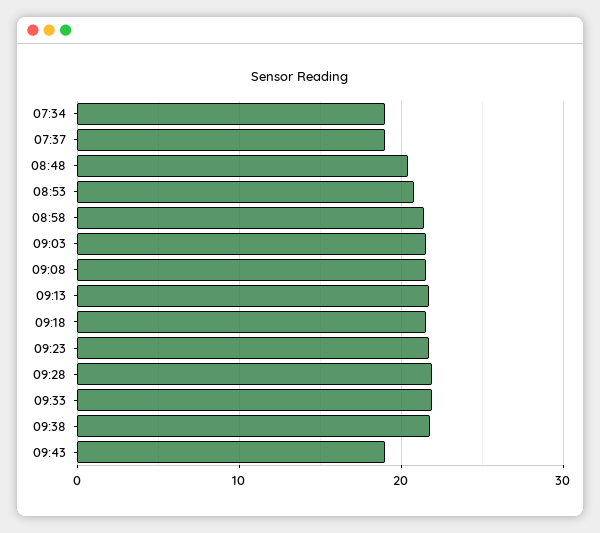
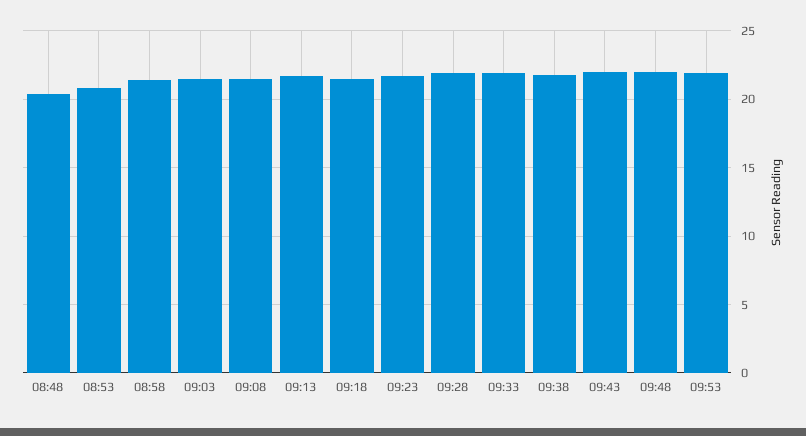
07:34: 19 -> none
07:37: 19 -> none
09:43: 19 -> 22
09:48: none -> 22
09:53: none -> 22

